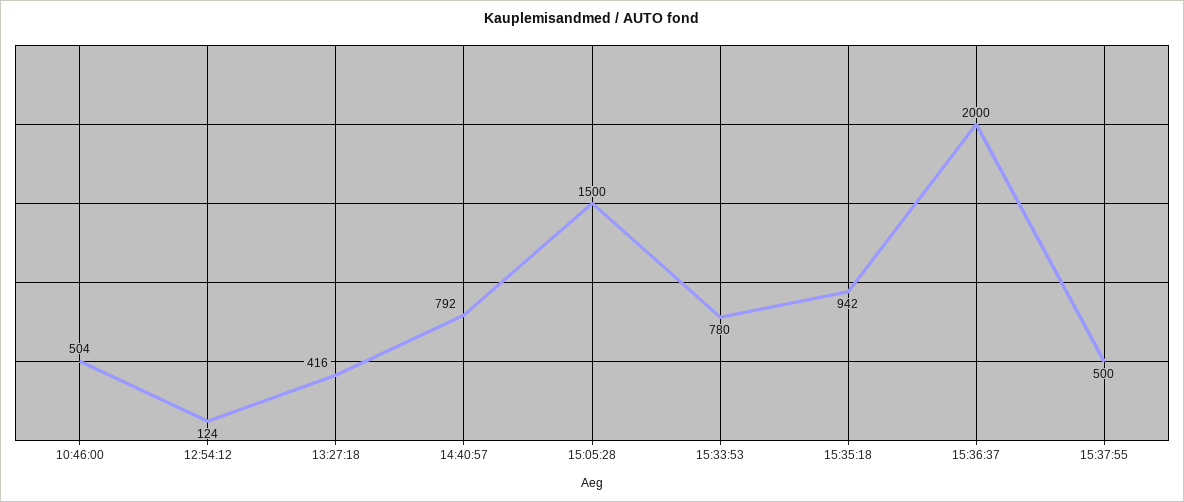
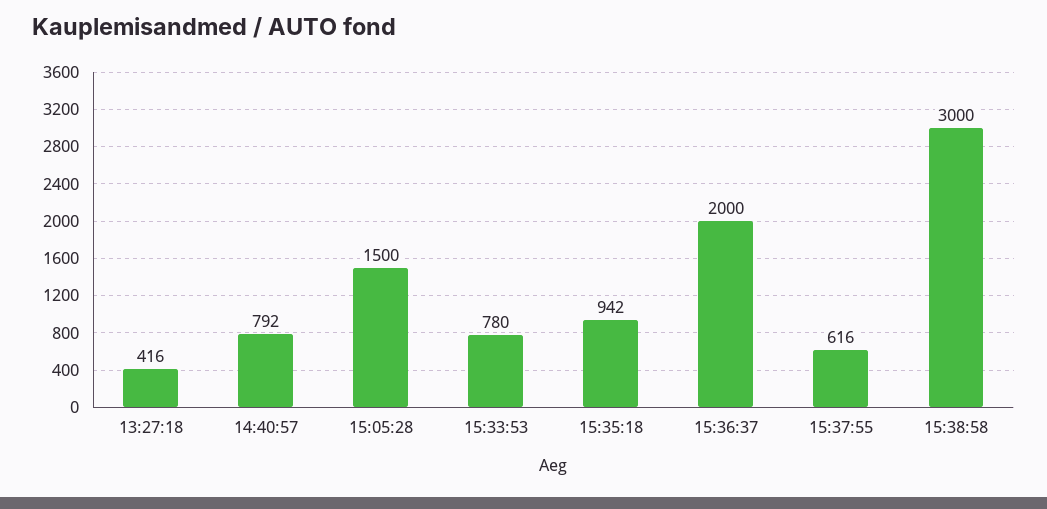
10:46:00: 504 -> none
12:54:12: 124 -> none
15:37:55: 500 -> 616
15:38:58: none -> 3000

